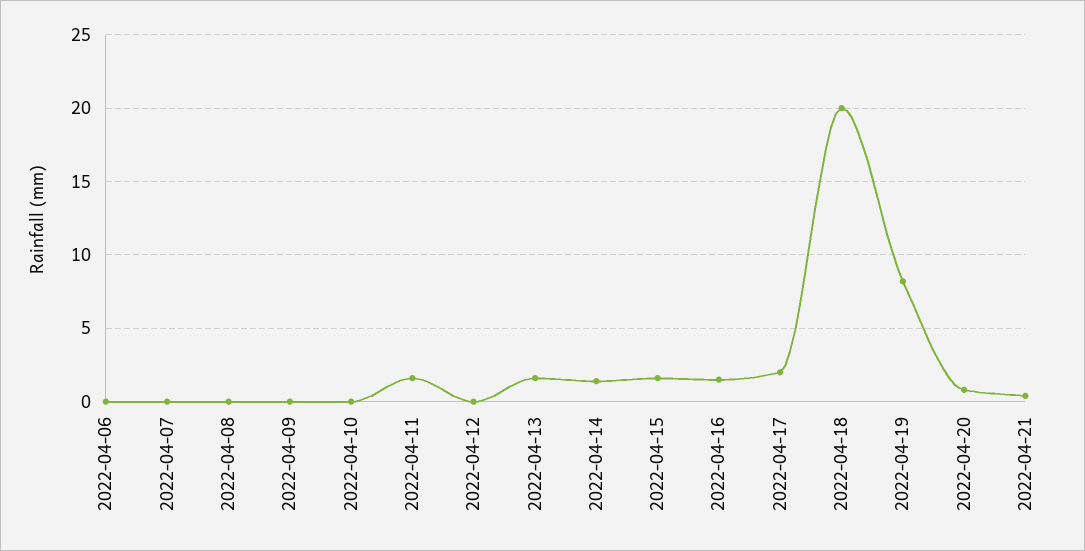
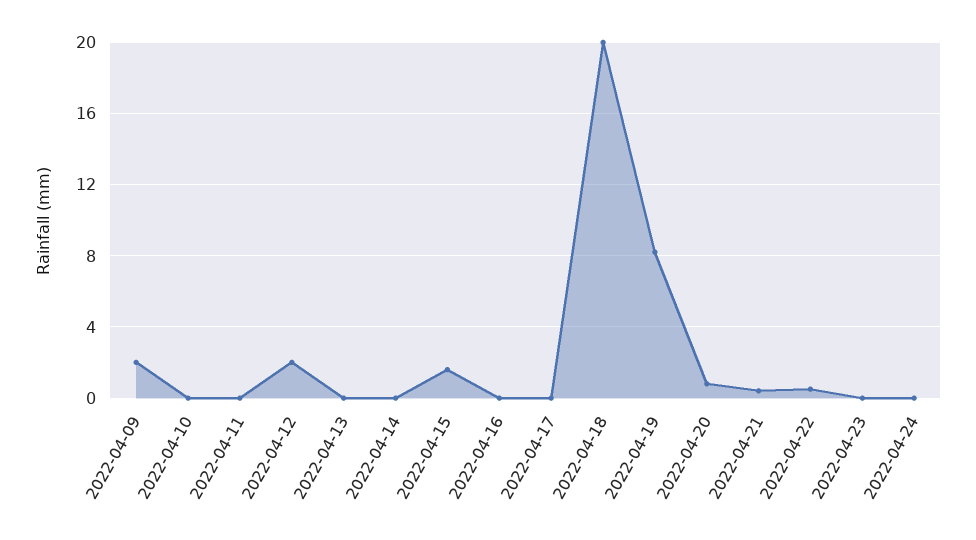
2022-04-06: 0 -> none
2022-04-07: 0 -> none
2022-04-08: 0 -> none
2022-04-09: 0 -> 2
2022-04-11: 1.5 -> 0
2022-04-12: 0 -> 2
2022-04-13: 1.5 -> 0
2022-04-14: 1.5 -> 0
2022-04-16: 1.5 -> 0
2022-04-17: 2 -> 0
2022-04-22: none -> 0.5
2022-04-23: none -> 0
2022-04-24: none -> 0

